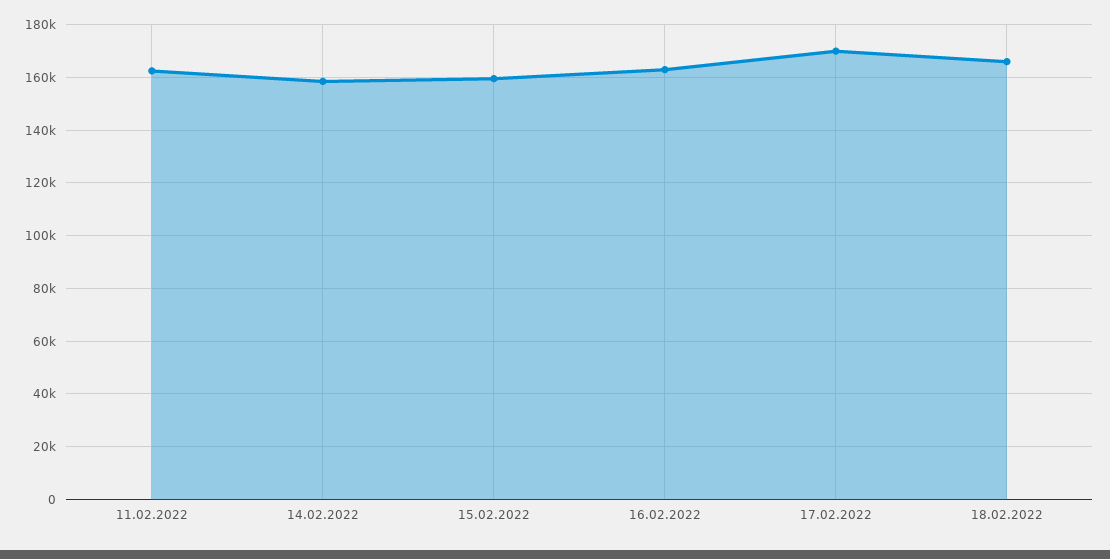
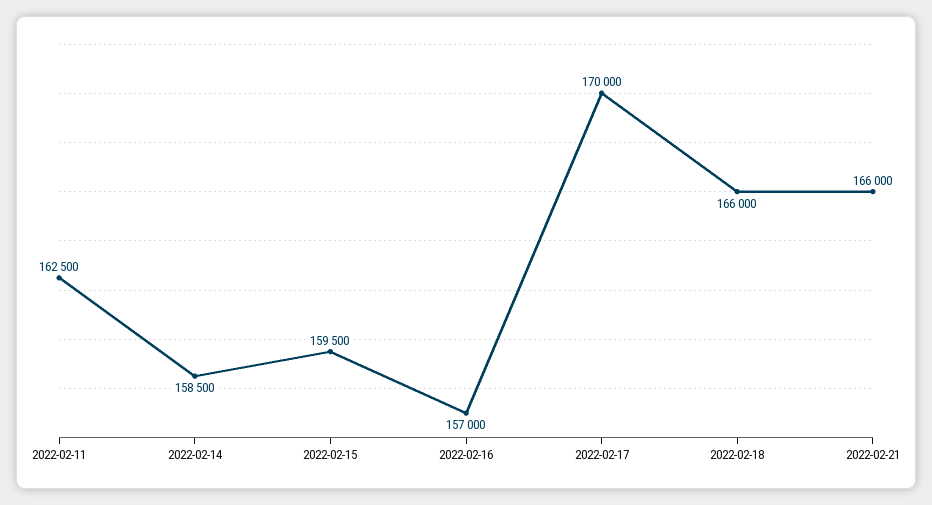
16.02.2022: 162500 -> 157000
2022-02-21: none -> 166000

